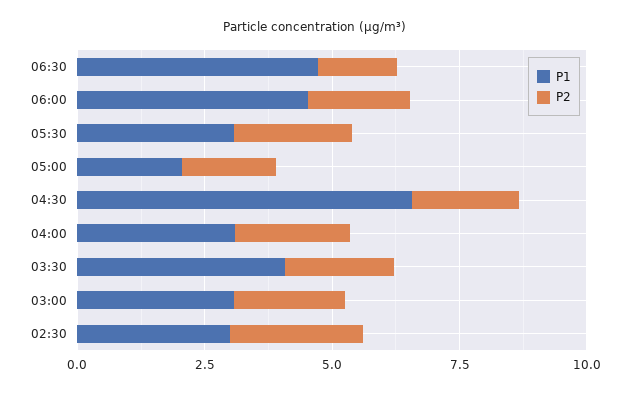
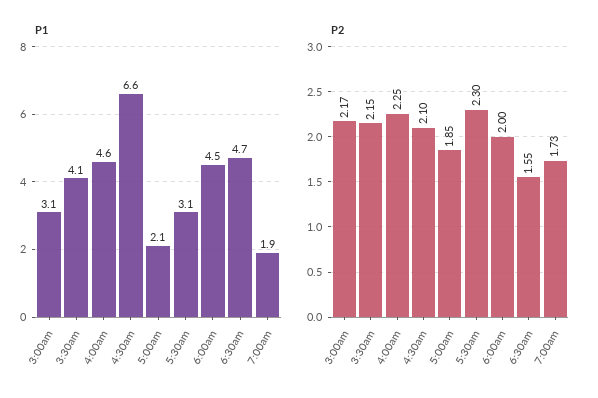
P1, 04:00: 3 -> 4.6
P1, 02:30: 3 -> none
P2, 02:30: 2.5 -> none
P1, 7:00am: none -> 1.9
P2, 7:00am: none -> 1.73

